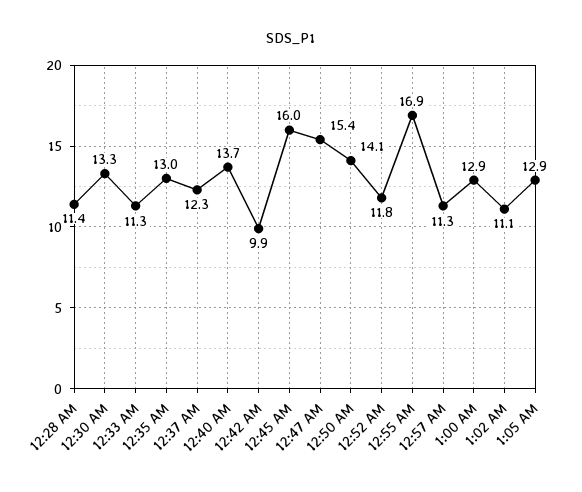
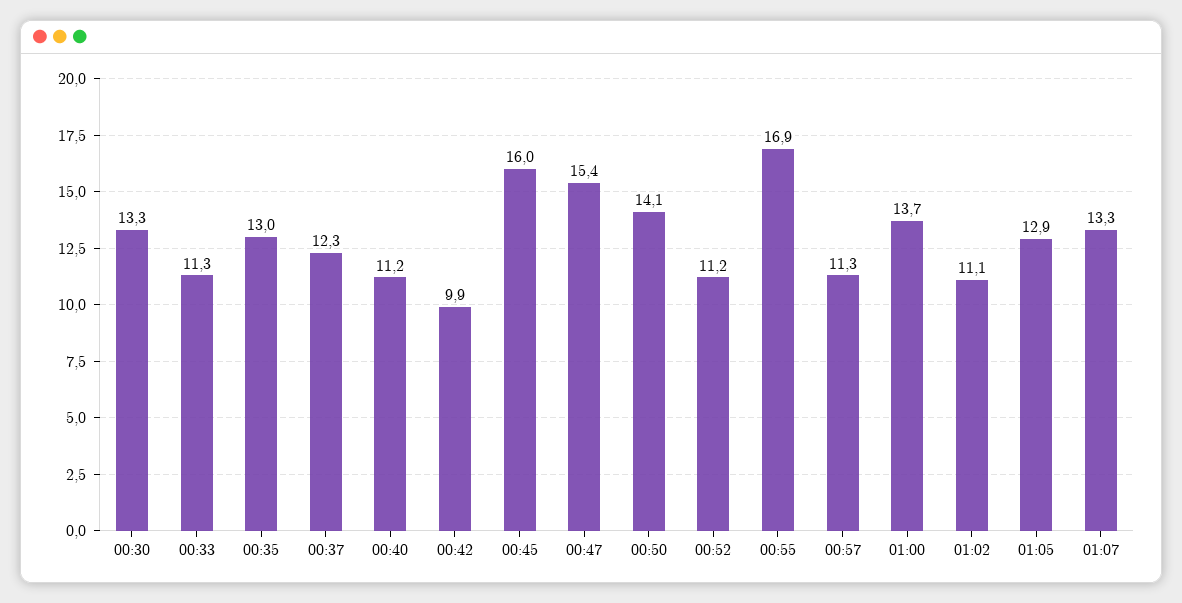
12:28 AM: 11.4 -> none
12:40 AM: 13.7 -> 11.2
12:52 AM: 11.8 -> 11.2
1:00 AM: 12.9 -> 13.7
01:07: none -> 13.3

